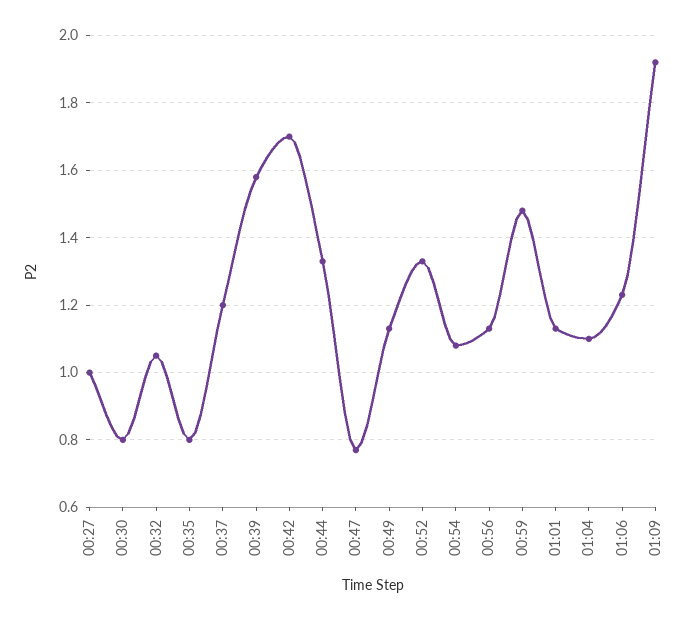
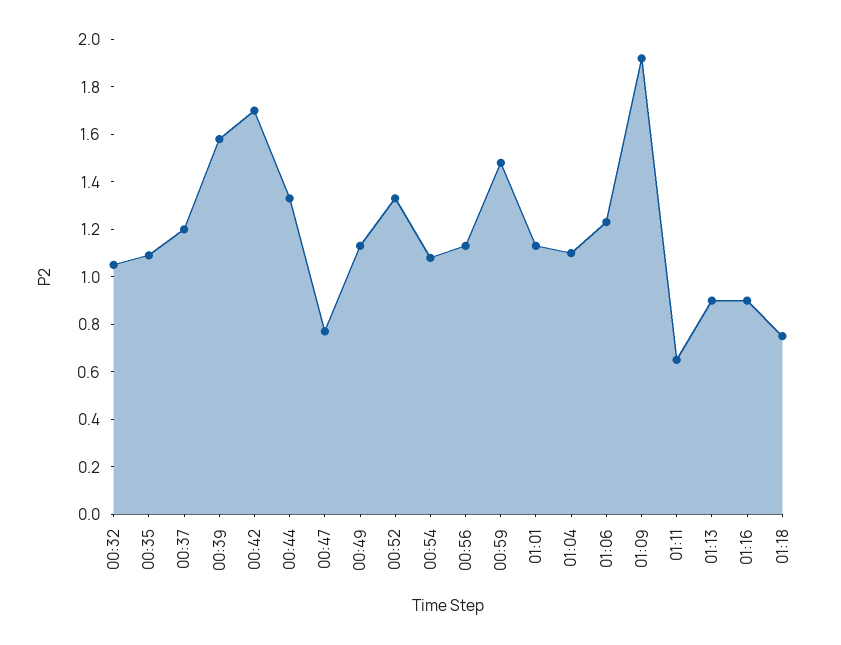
00:27: 1 -> none
00:30: 0.8 -> none
00:35: 0.8 -> 1.1
01:11: none -> 0.65
01:13: none -> 0.9
01:16: none -> 0.9
01:18: none -> 0.75

